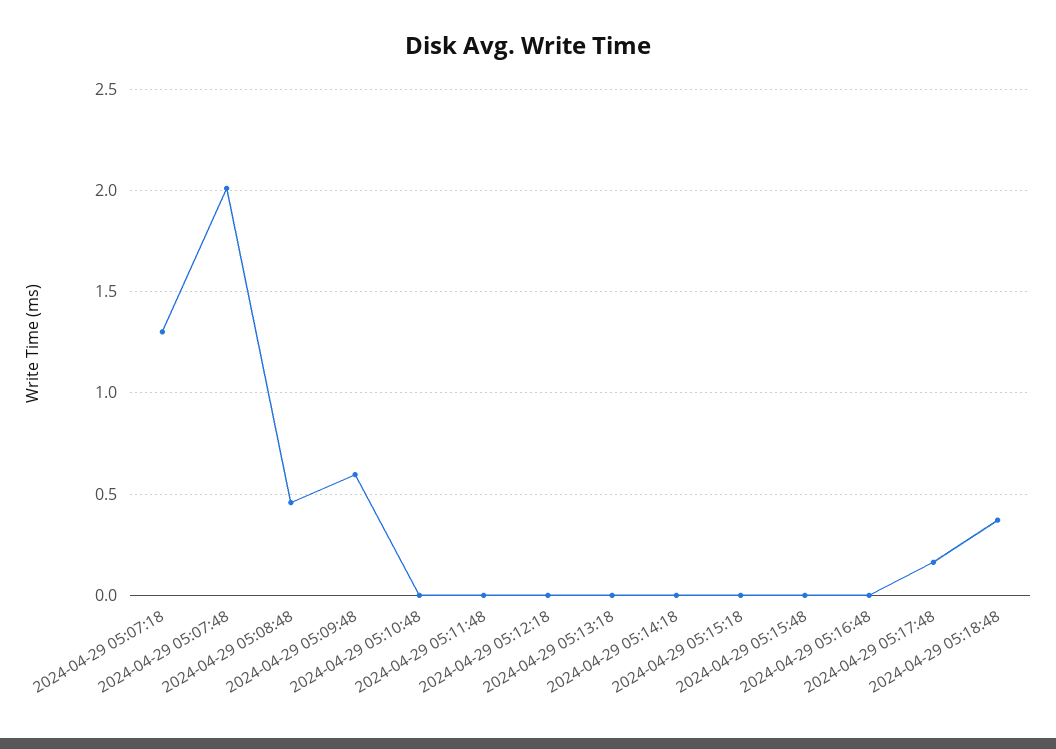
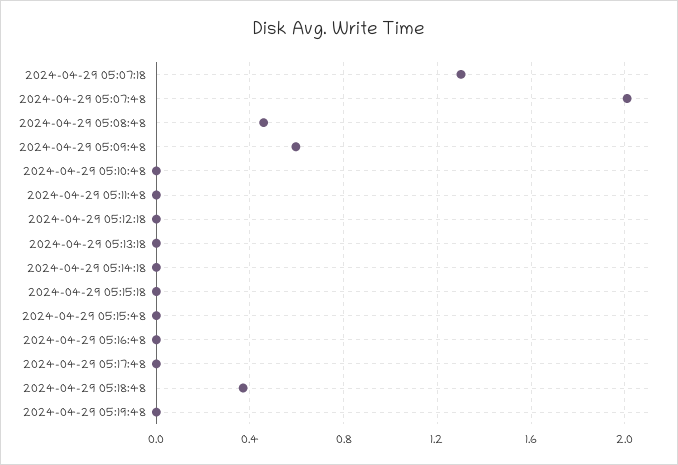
2024-04-29 05:17:48: 0.15 -> 0
2024-04-29 05:19:48: none -> 0

